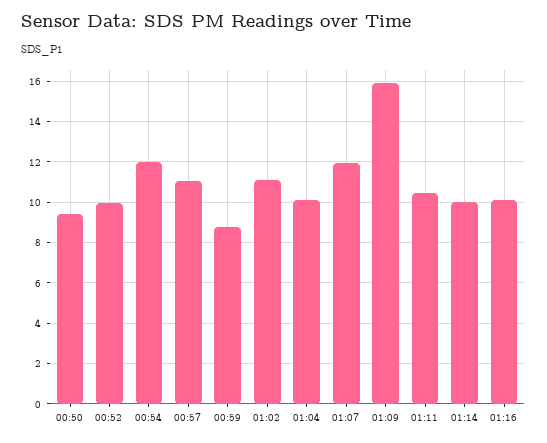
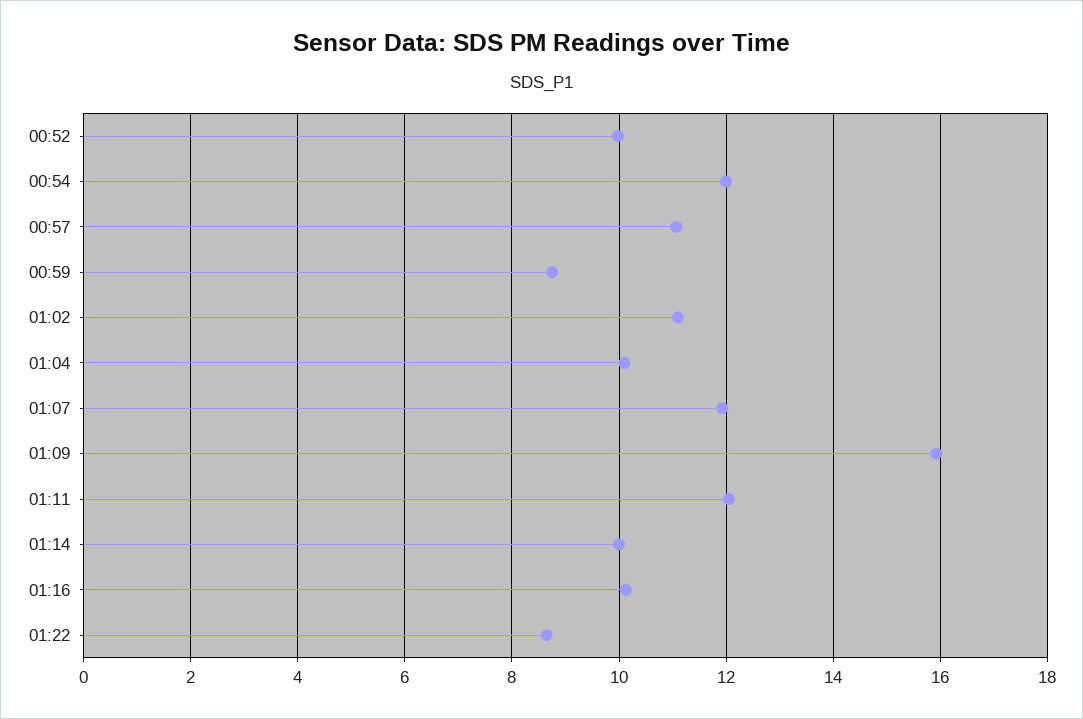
00:50: 9.5 -> none
01:11: 10.5 -> 12
01:22: none -> 8.6

